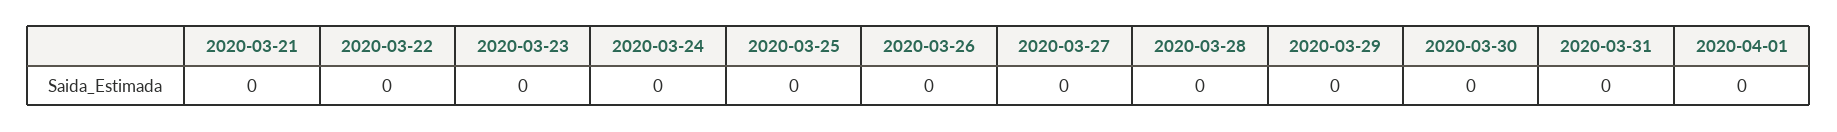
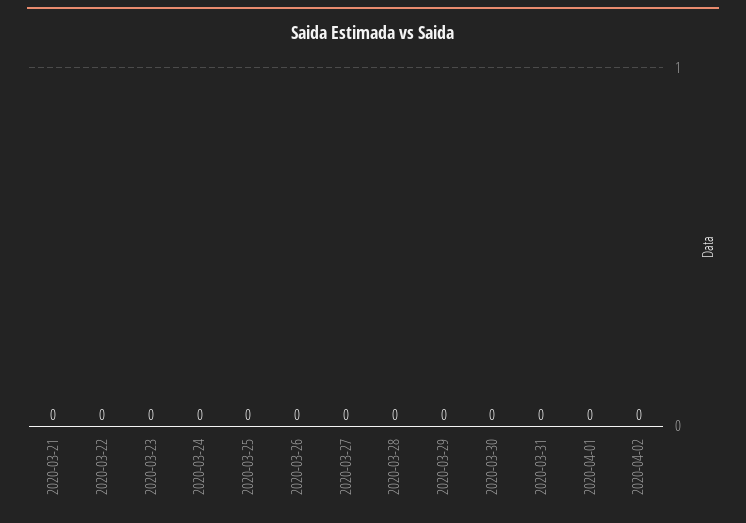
2020-04-02: none -> 0

